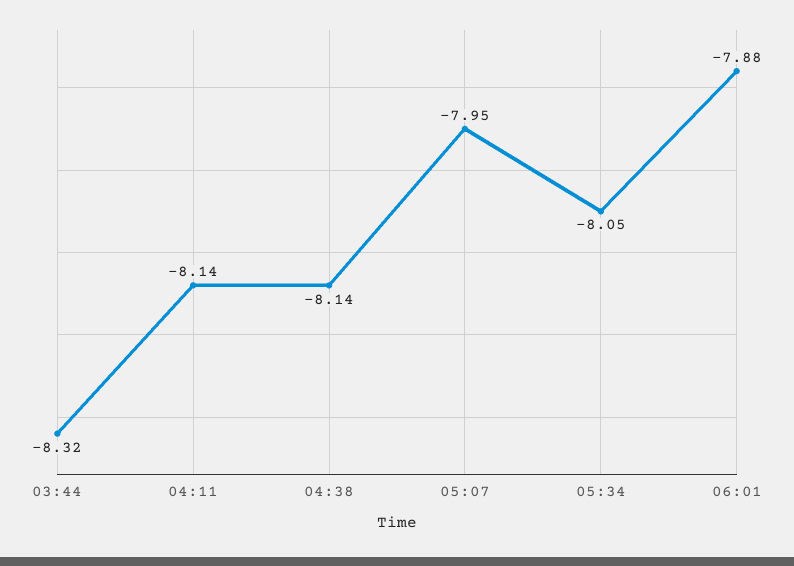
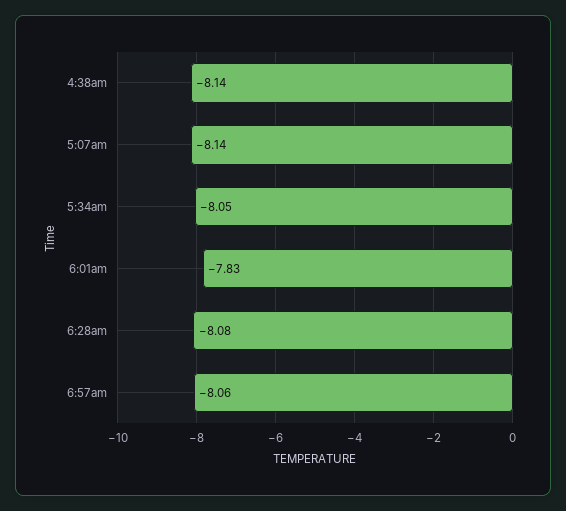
03:44: -8.32 -> none
04:11: -8.14 -> none
05:07: -7.95 -> -8.14
06:01: -7.88 -> -7.83
6:28am: none -> -8.08
6:57am: none -> -8.06

